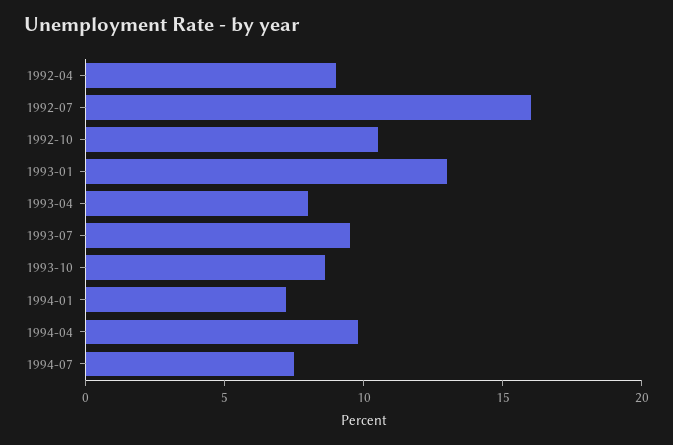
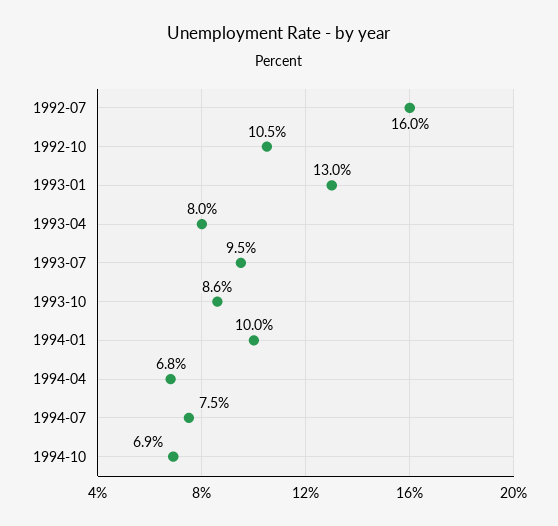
1992-04: 9 -> none
1994-01: 7 -> 10
1994-04: 10 -> 6.8
1994-10: none -> 6.9

